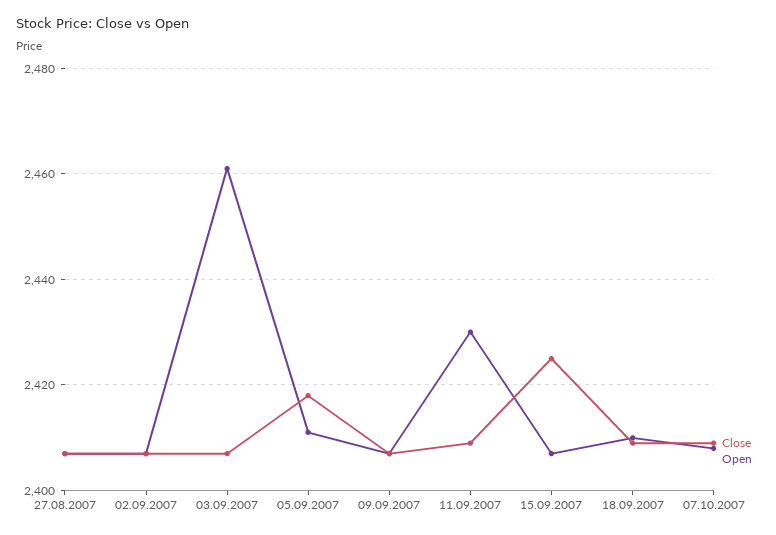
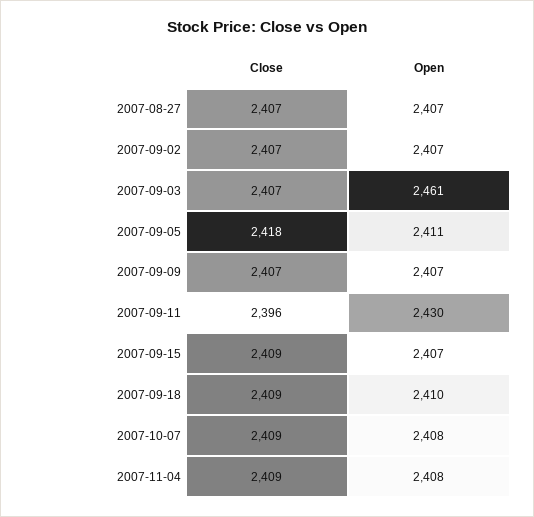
Close, 11.09.2007: 2410 -> 2396
Close, 15.09.2007: 2425 -> 2409
Close, 2007-11-04: none -> 2409
Open, 2007-11-04: none -> 2408

